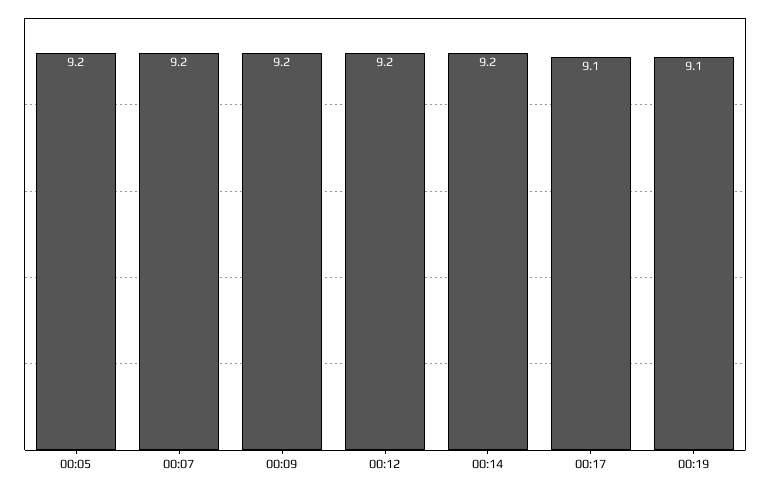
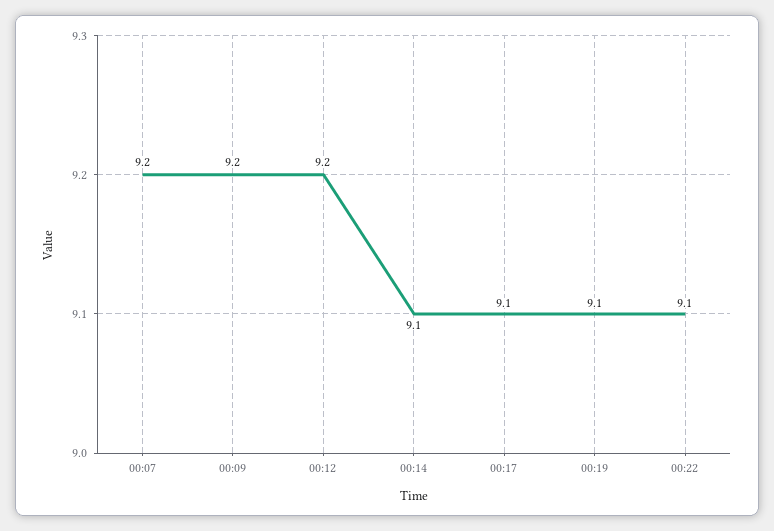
00:05: 9.2 -> none
00:14: 9.2 -> 9.1
00:22: none -> 9.1

